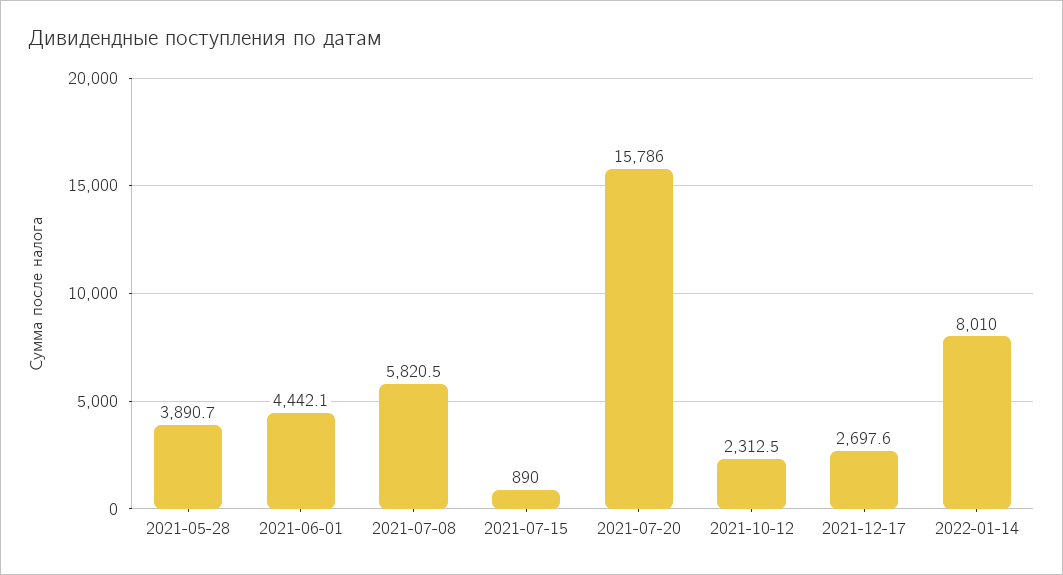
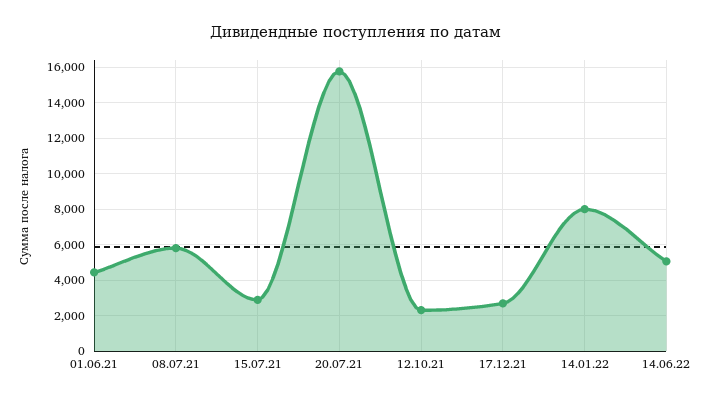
2021-05-28: 3890.7 -> none
2021-07-15: 890 -> 3000
14.06.22: none -> 5000

